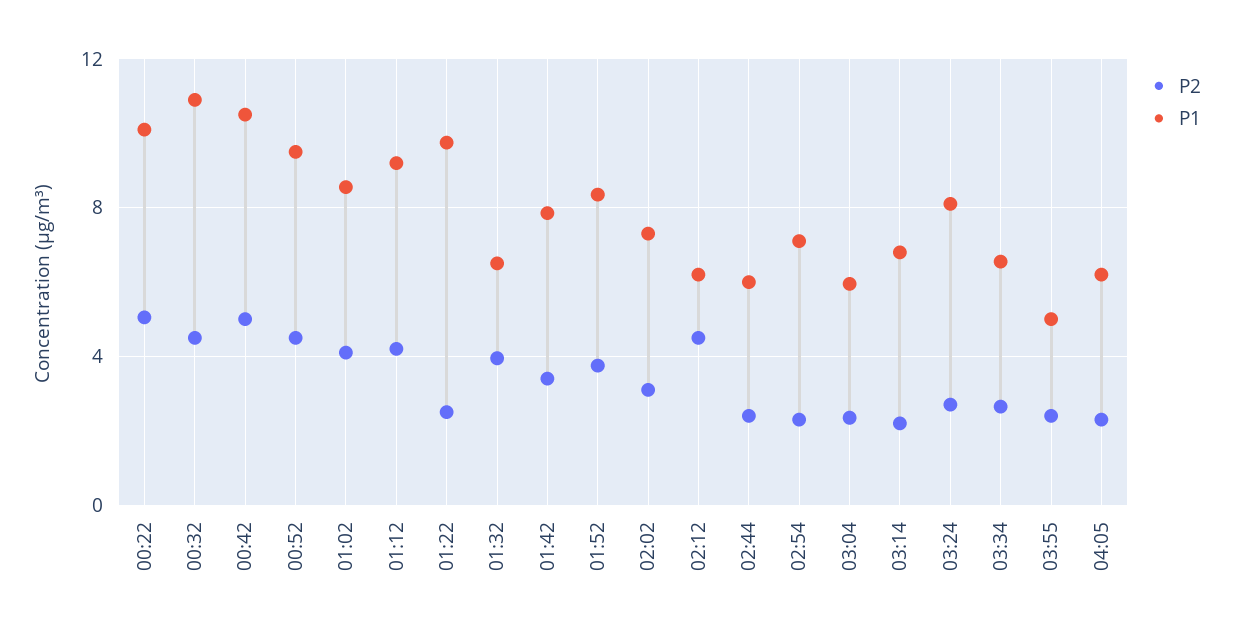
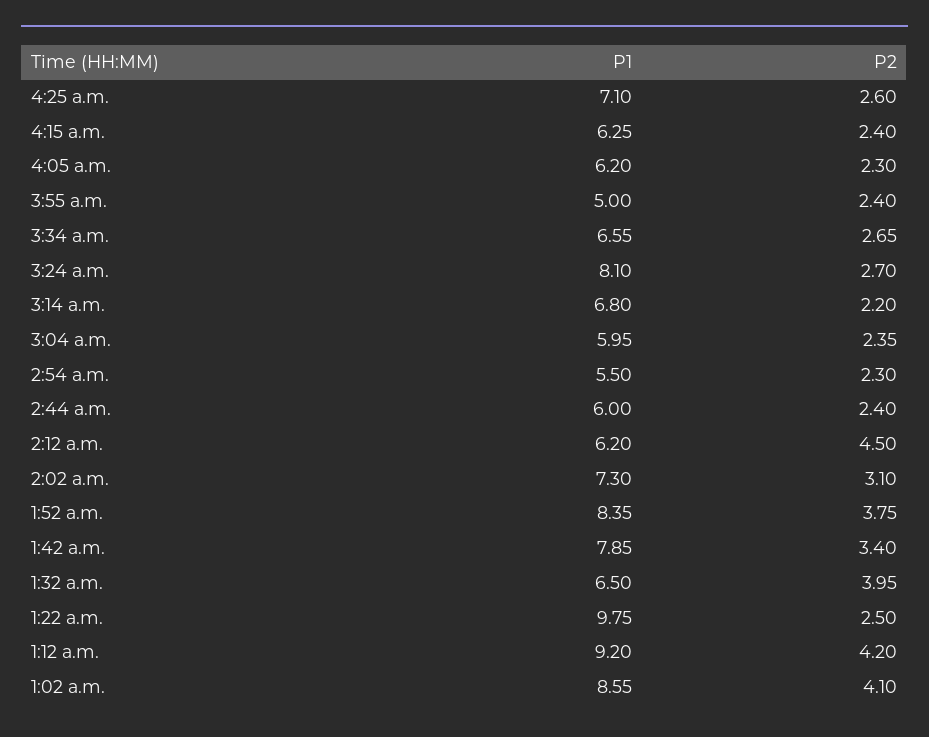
P2, 00:22: 5 -> none
P1, 00:22: 10 -> none
P2, 00:32: 4.5 -> none
P1, 00:32: 11 -> none
P2, 00:42: 5 -> none
P1, 00:42: 10.5 -> none
P2, 00:52: 4.5 -> none
P1, 00:52: 9.5 -> none
P1, 02:54: 7 -> 5.5
P1, 4:25 a.m.: none -> 7.1
P2, 4:25 a.m.: none -> 2.6
P1, 4:15 a.m.: none -> 6.25
P2, 4:15 a.m.: none -> 2.4

